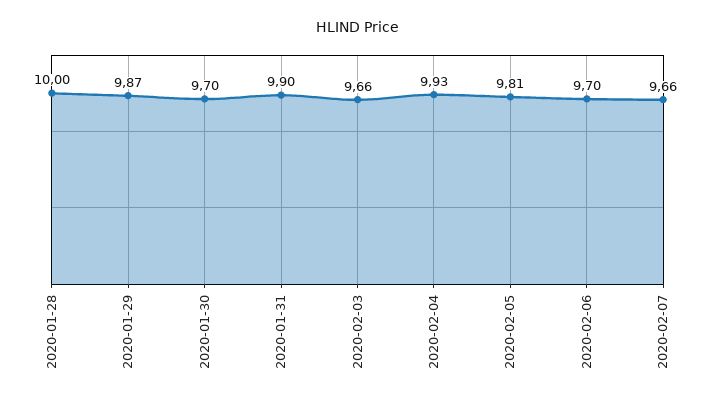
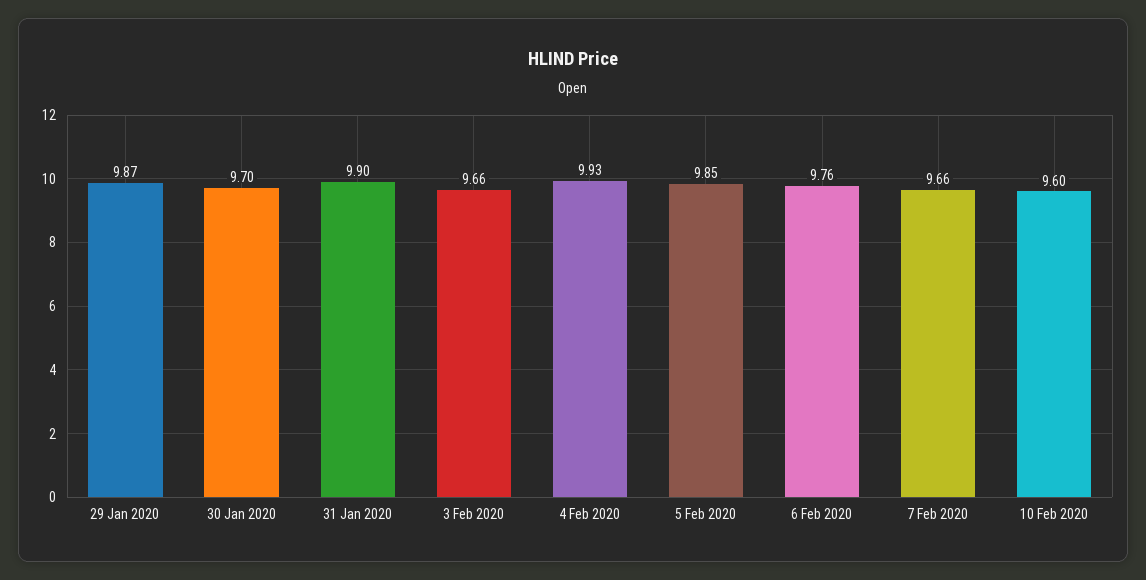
2020-01-28: 10 -> none
2020-02-05: 9.81 -> 9.85
2020-02-06: 9.7 -> 9.76
10 Feb 2020: none -> 9.6

